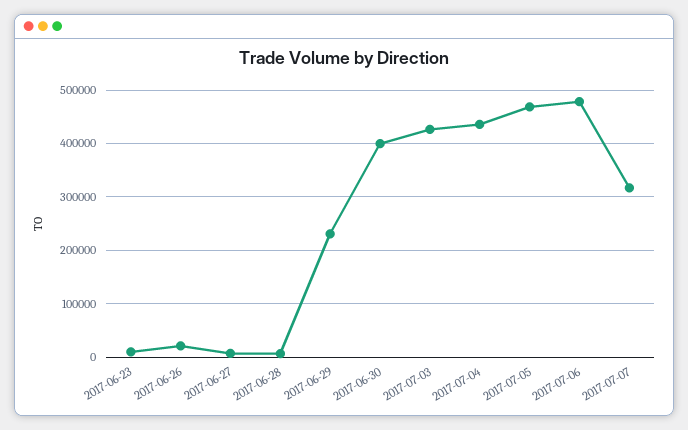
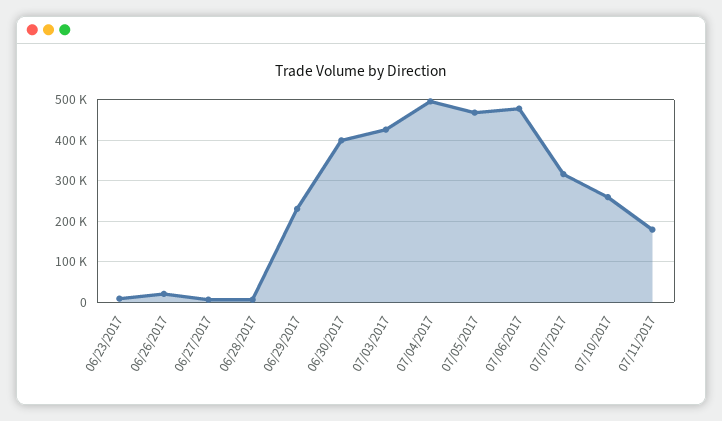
2017-07-04: 440000 -> 500000
07/10/2017: none -> 260000
07/11/2017: none -> 180000

